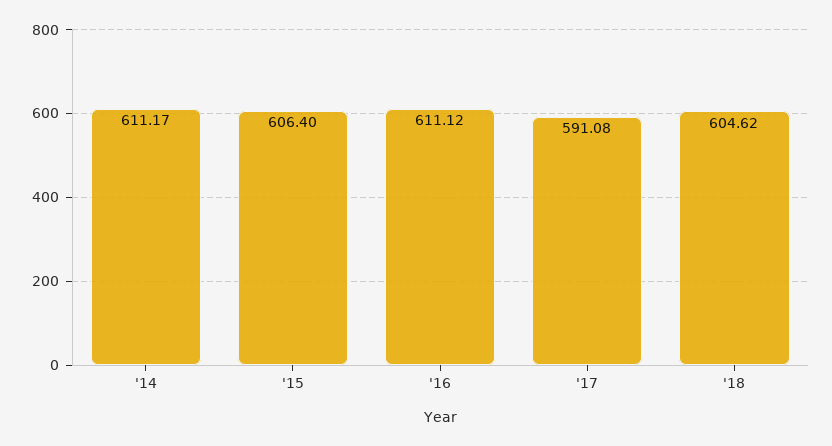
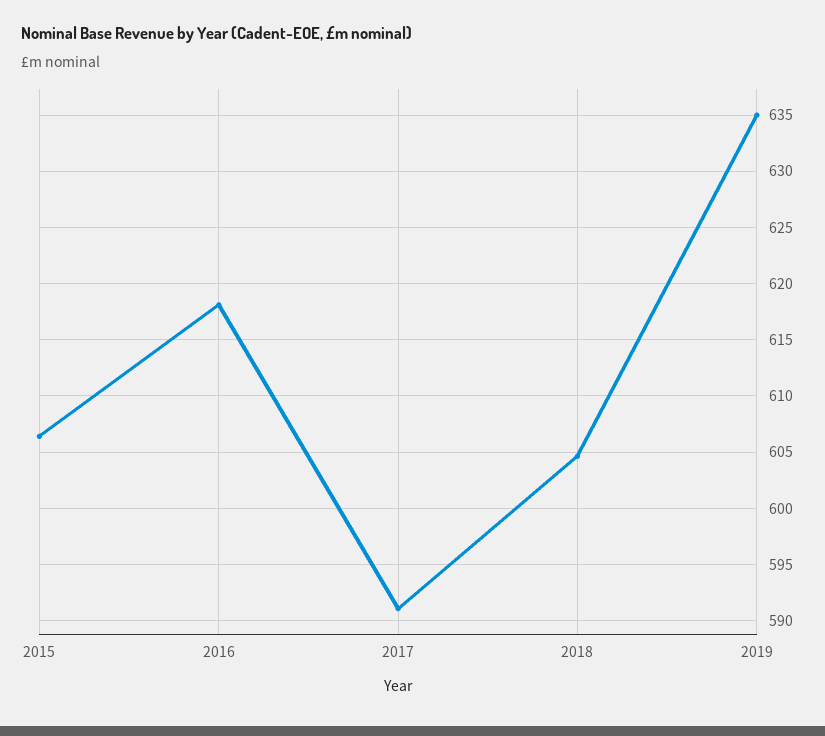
'14: 611.17 -> none
'16: 611.12 -> 618
2019: none -> 635

